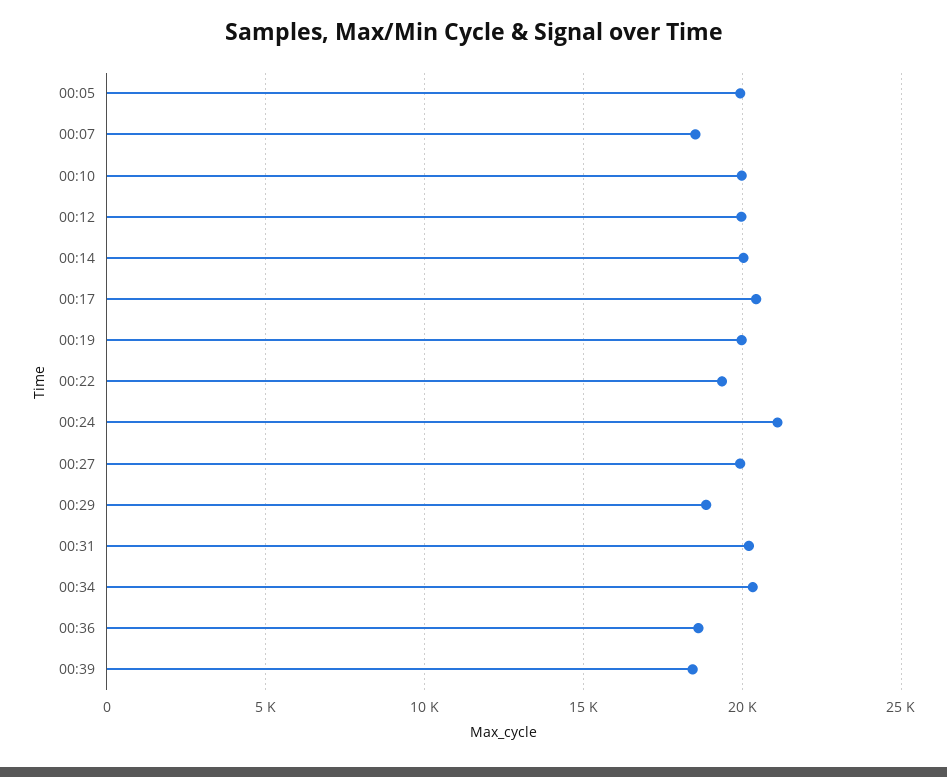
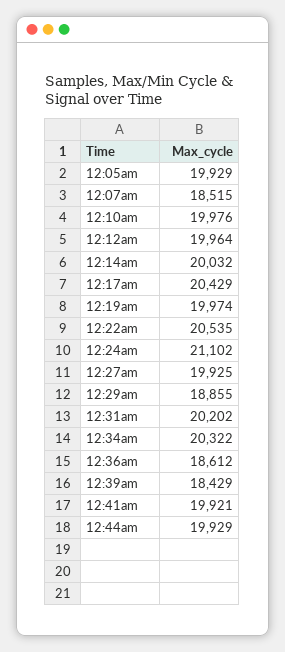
00:22: 19500 -> 20535
12:41am: none -> 19921
12:44am: none -> 19929

